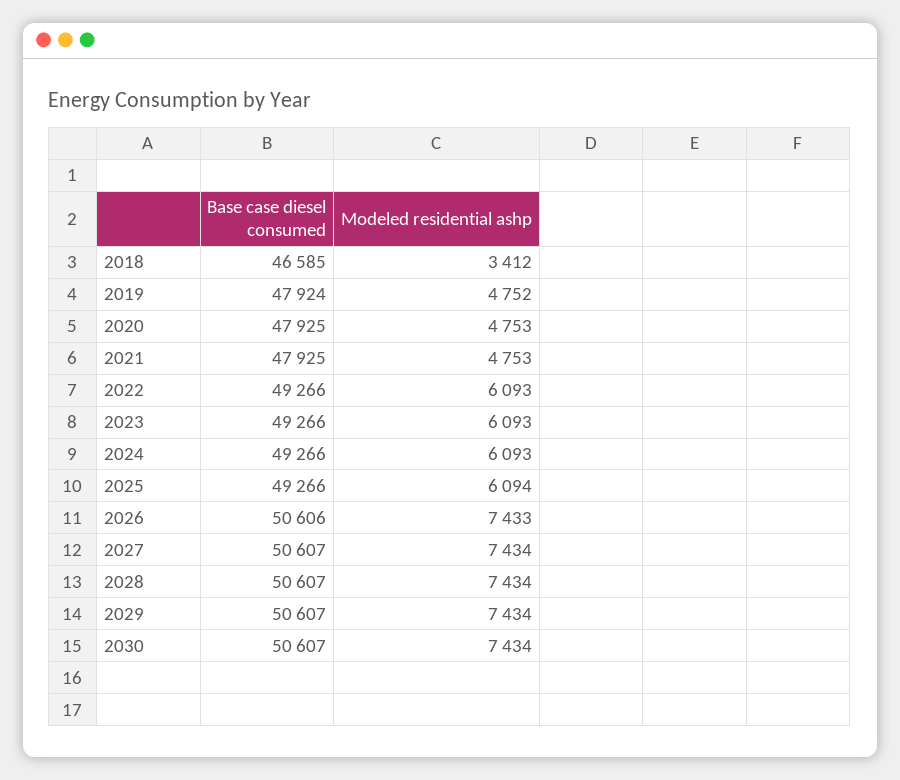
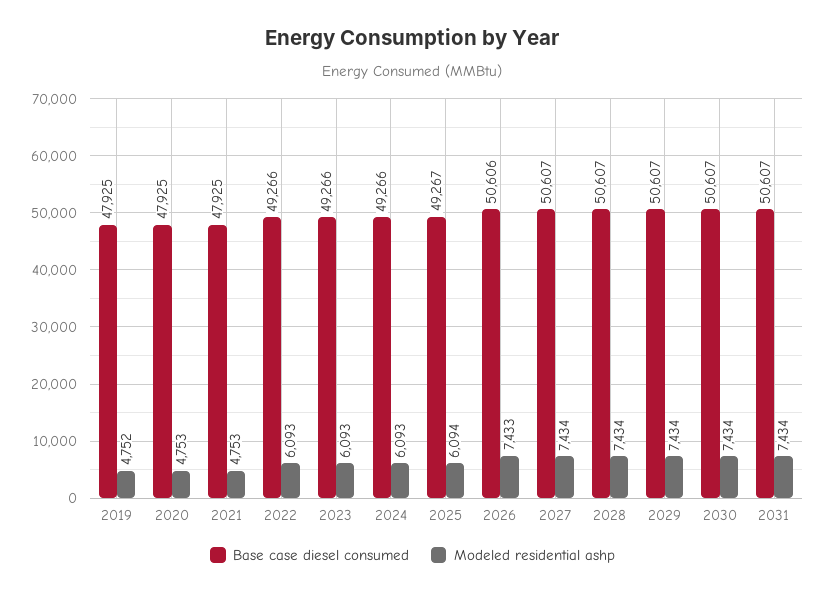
Base case diesel consumed, 2018: 46585 -> none
Modeled residential ashp, 2018: 3412 -> none
Base case diesel consumed, 2019: 47924 -> 47925
Base case diesel consumed, 2025: 49266 -> 49267
Base case diesel consumed, 2031: none -> 50607
Modeled residential ashp, 2031: none -> 7434

